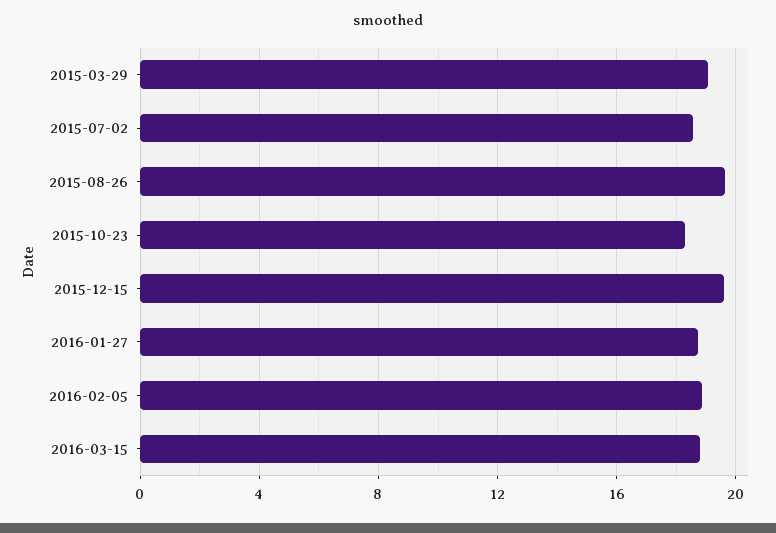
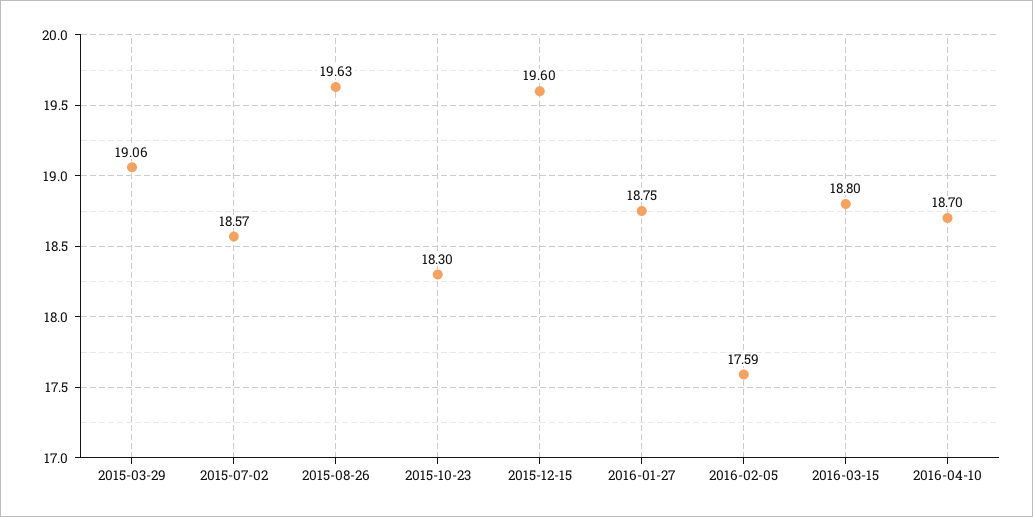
2016-02-05: 19 -> 17.59
2016-04-10: none -> 18.7

